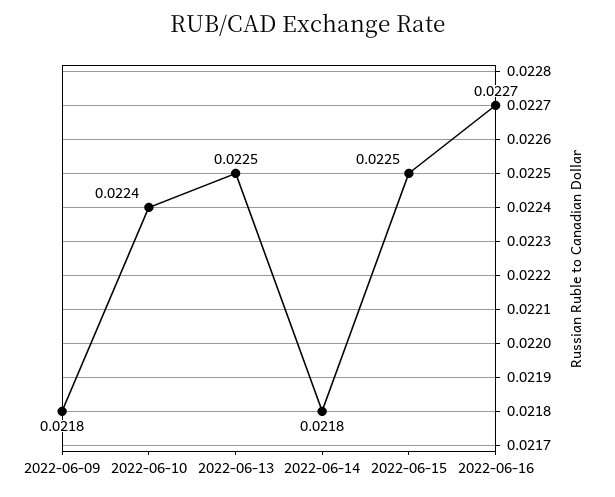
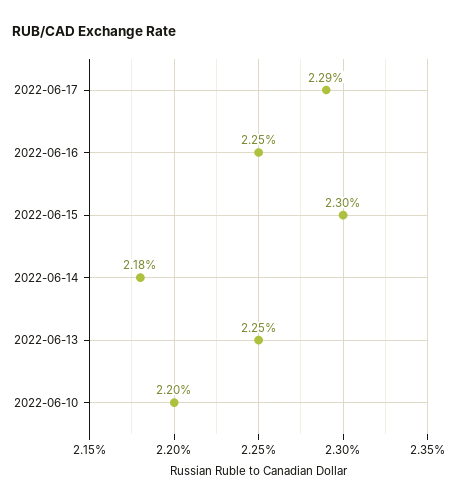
2022-06-09: 0.0218 -> none
2022-06-10: 0.0224 -> 0.022
2022-06-15: 0.0225 -> 0.023
2022-06-16: 0.0227 -> 0.0225
2022-06-17: none -> 0.0229

